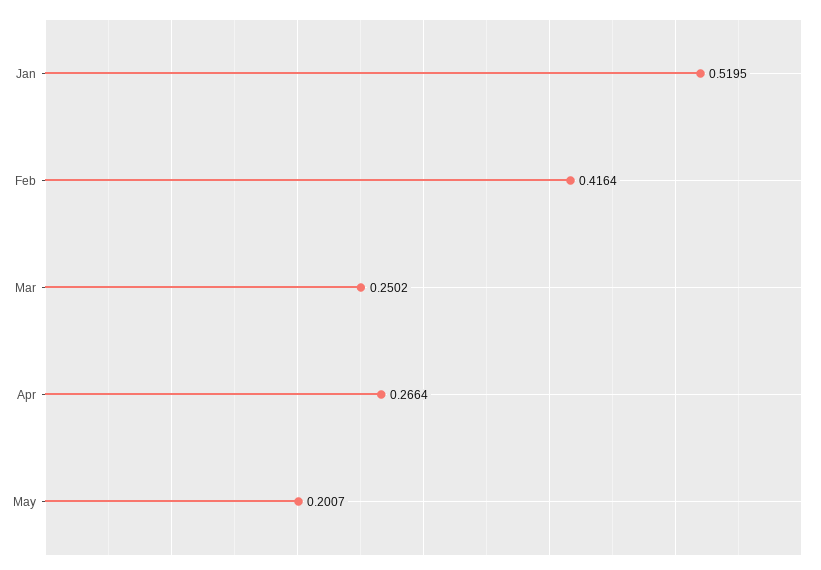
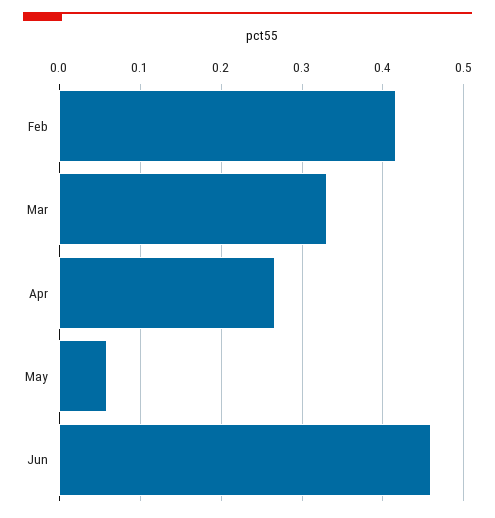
Jan: 0.5195 -> none
Mar: 0.2502 -> 0.33
May: 0.2007 -> 0.06
Jun: none -> 0.46

